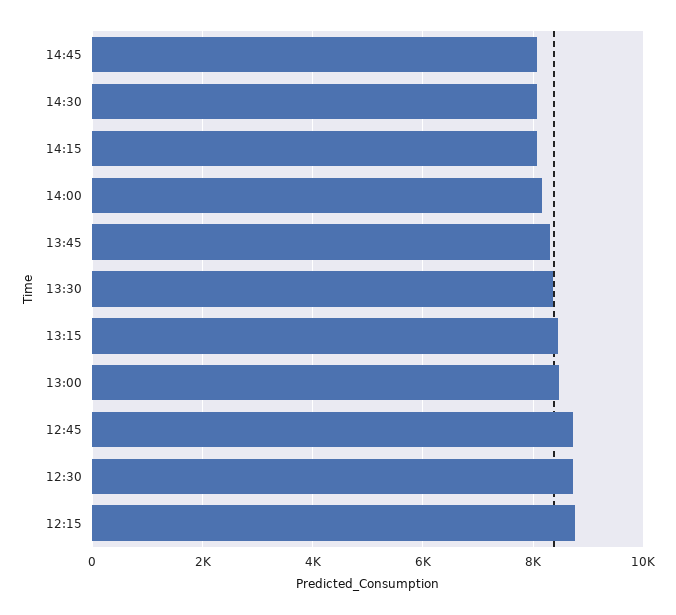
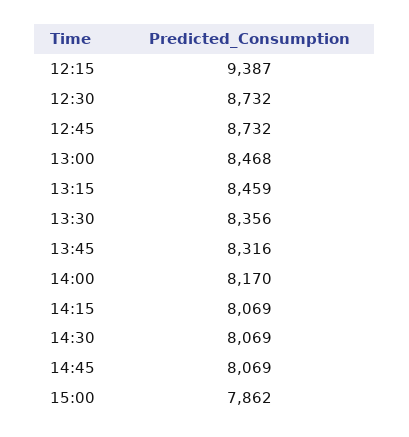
12:15: 8800 -> 9387
15:00: none -> 7862

